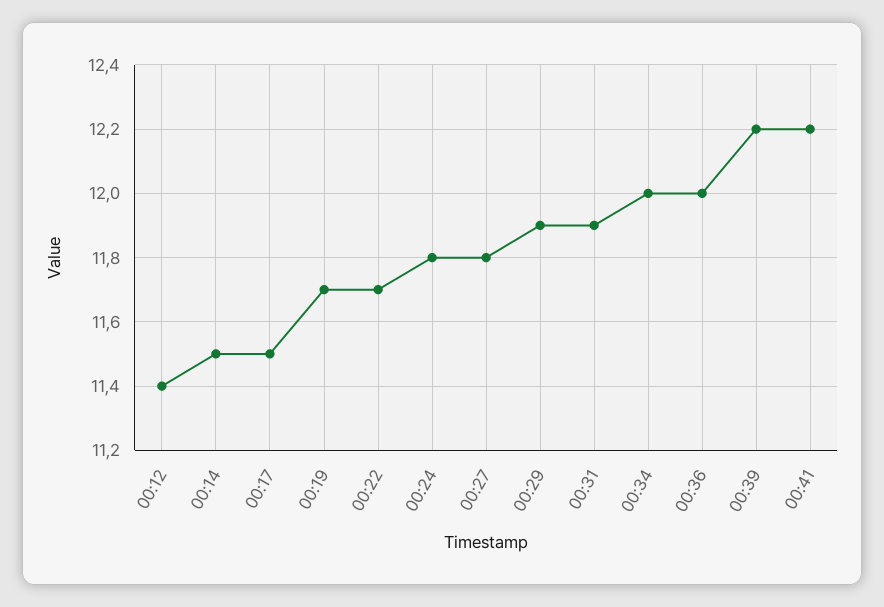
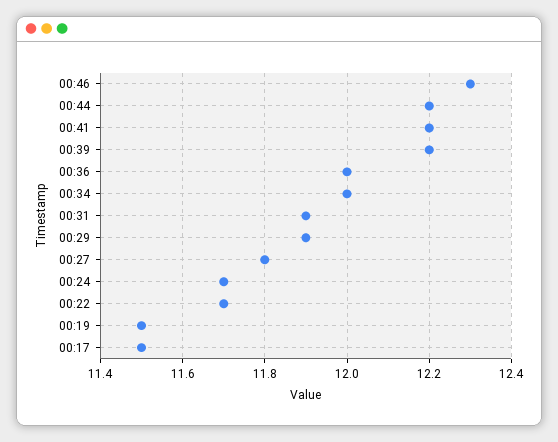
00:12: 11.4 -> none
00:14: 11.5 -> none
00:19: 11.7 -> 11.5
00:24: 11.8 -> 11.7
00:46: none -> 12.3
00:44: none -> 12.2

